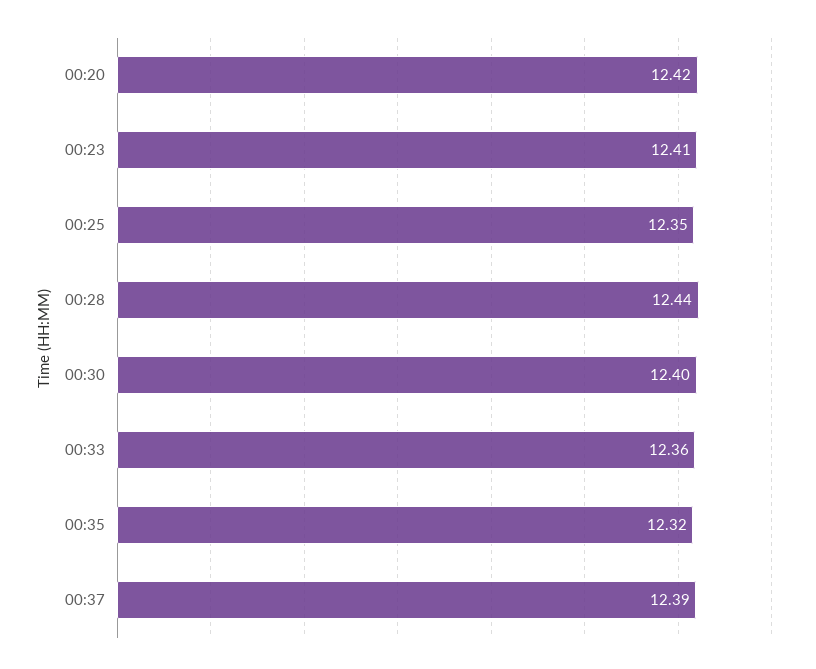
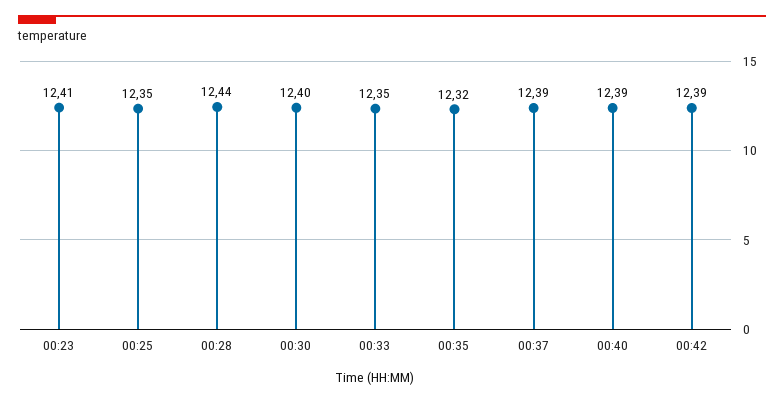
00:20: 12.42 -> none
00:33: 12.36 -> 12.35
00:40: none -> 12.39
00:42: none -> 12.39

